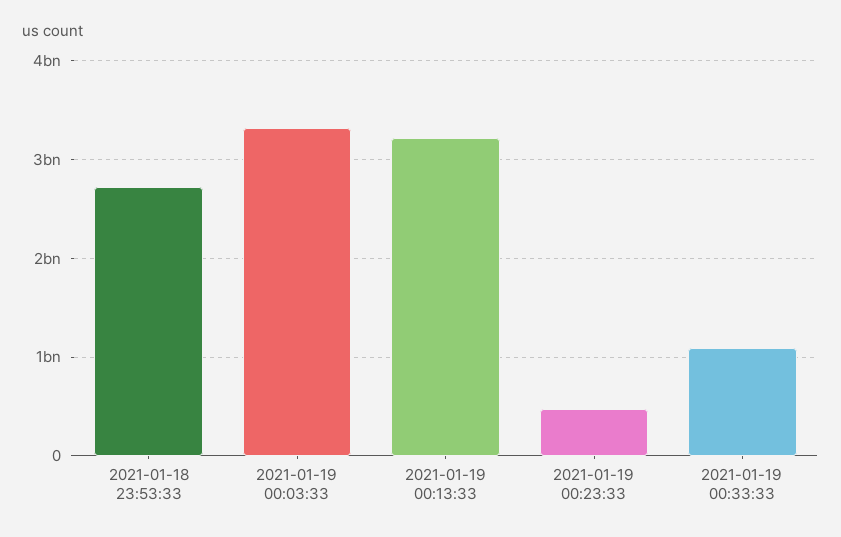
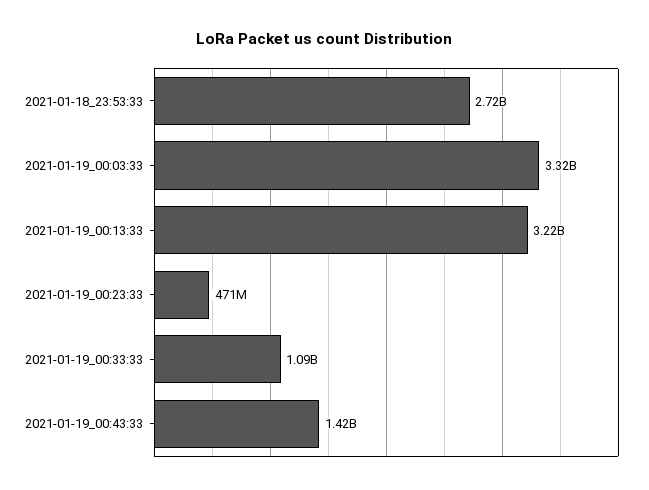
2021-01-19_00:43:33: none -> 1420000000

